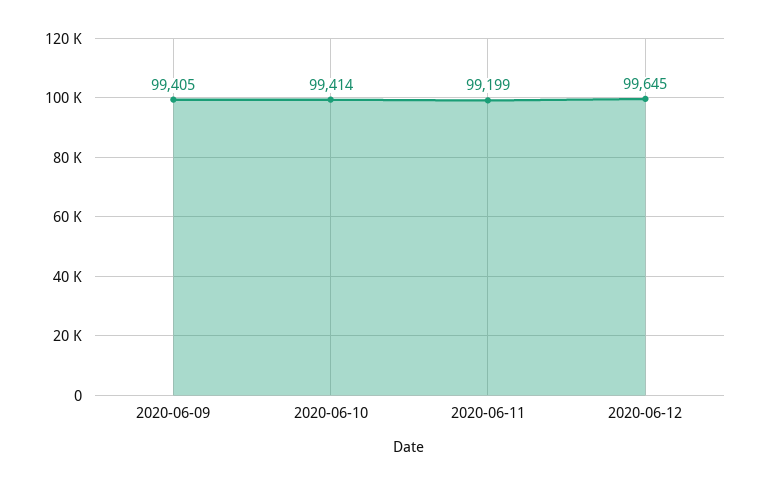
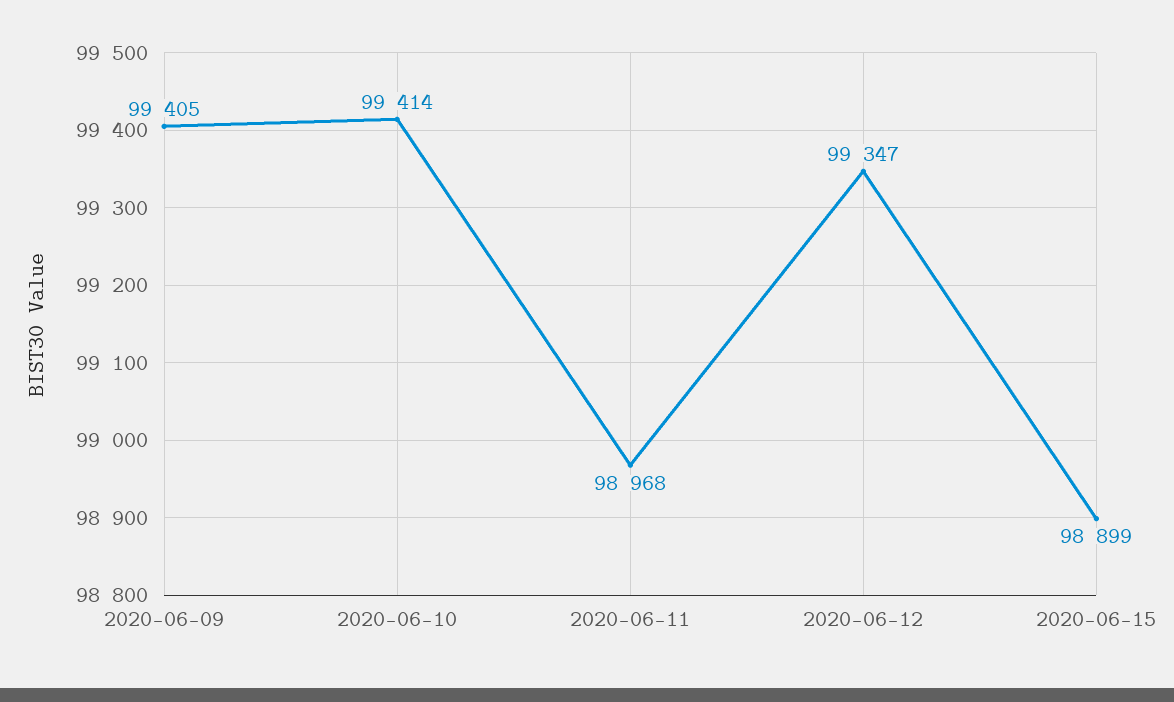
2020-06-11: 99199 -> 98968
2020-06-12: 99645 -> 99347
2020-06-15: none -> 98899

